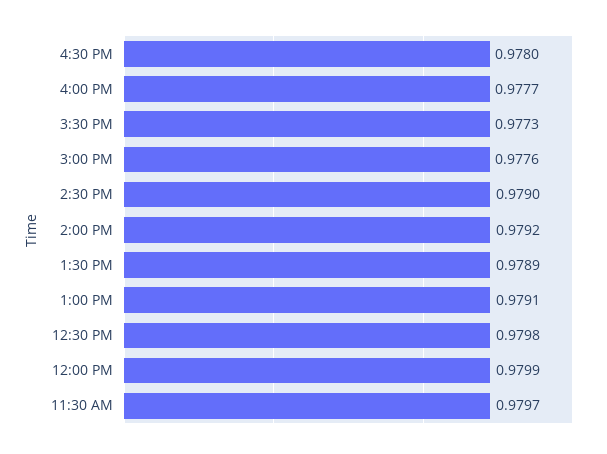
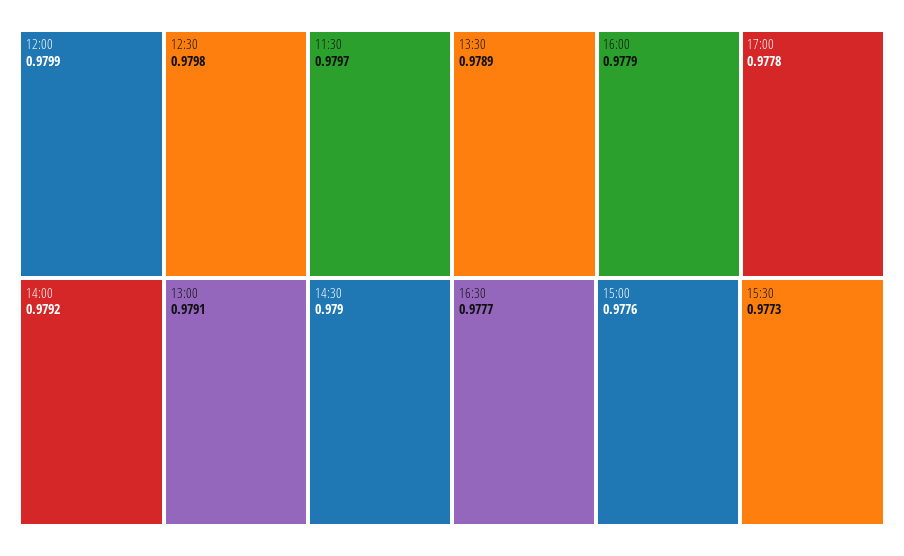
4:30 PM: 0.978 -> 0.9777
4:00 PM: 0.9777 -> 0.9779
17:00: none -> 0.9778

